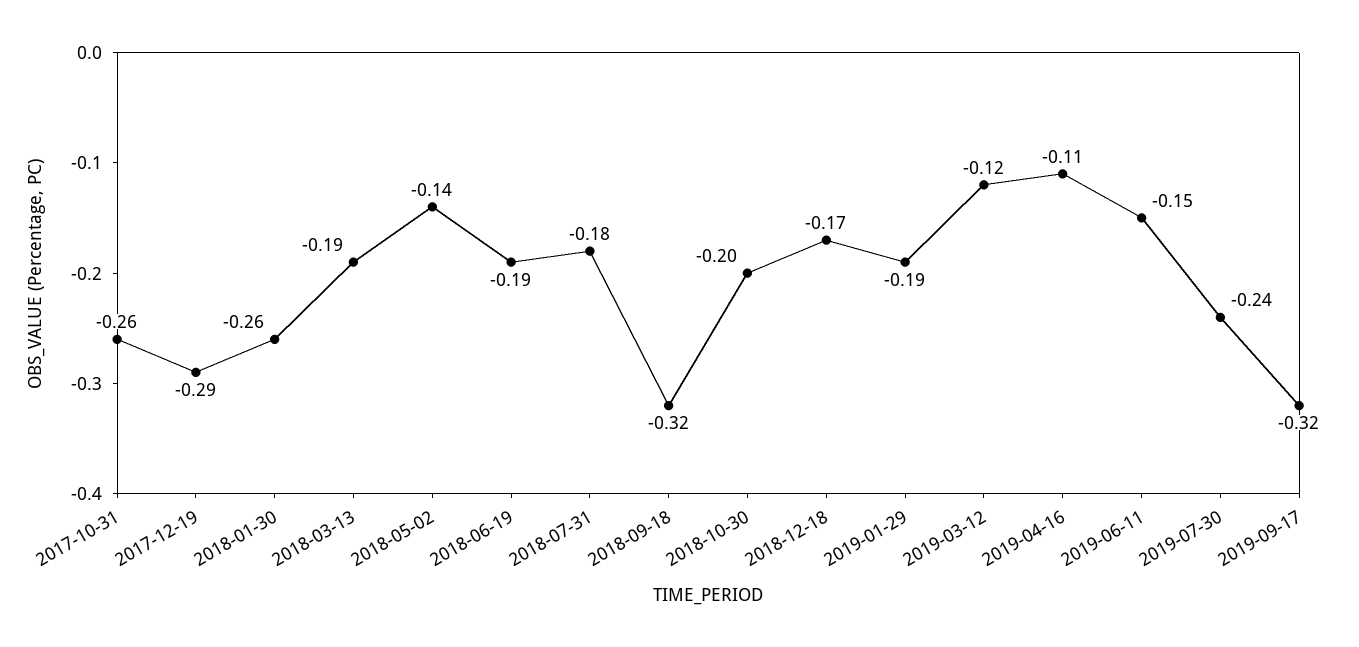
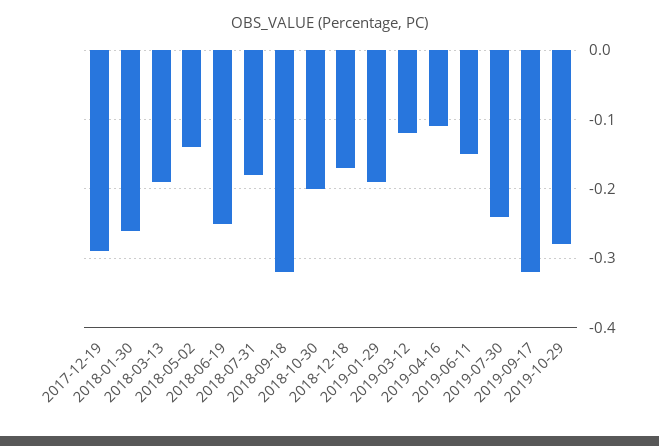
2017-10-31: -0.26 -> none
2018-06-19: -0.19 -> -0.25
2019-10-29: none -> -0.28

